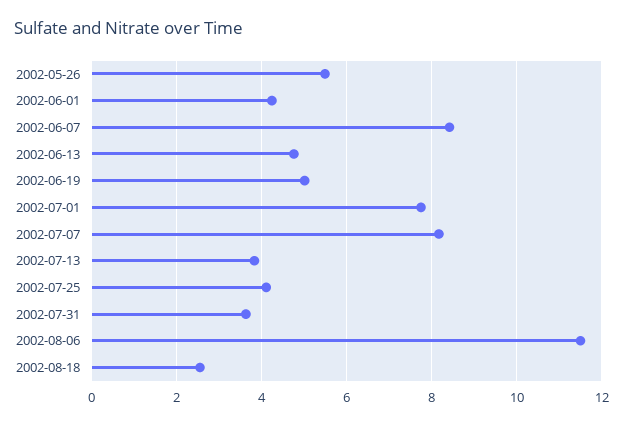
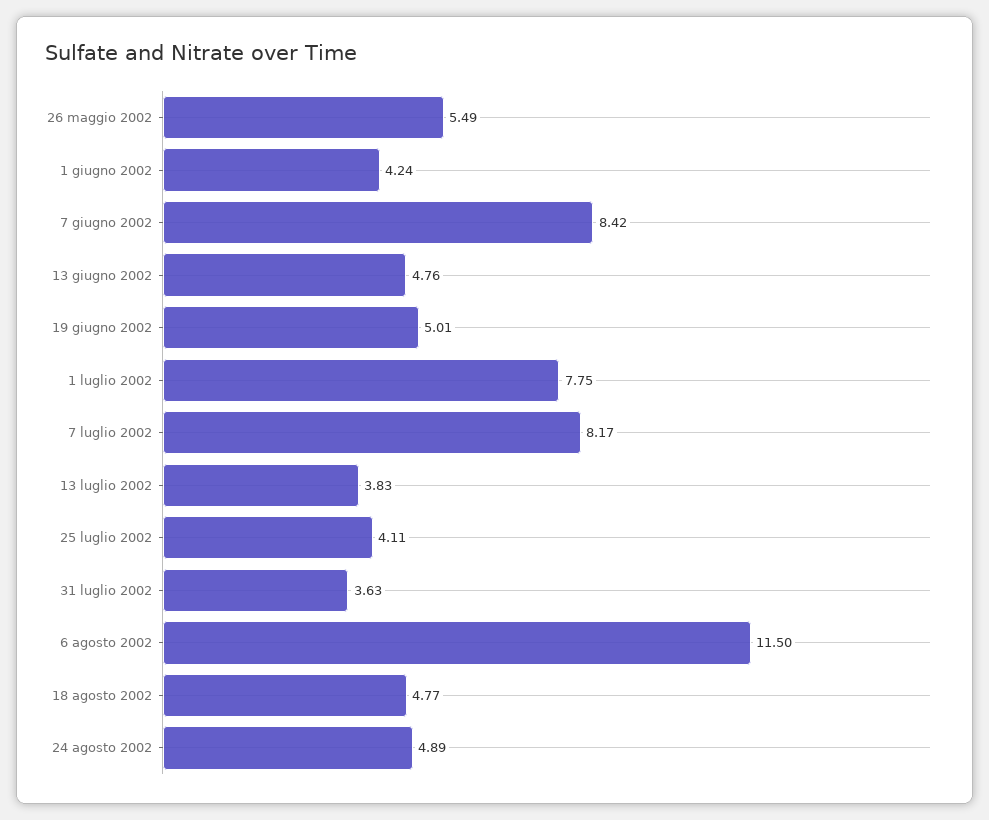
2002-08-18: 2.6 -> 4.77
24 agosto 2002: none -> 4.89

